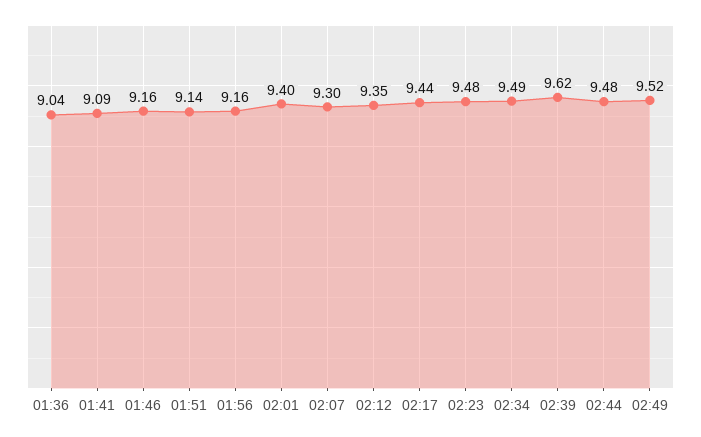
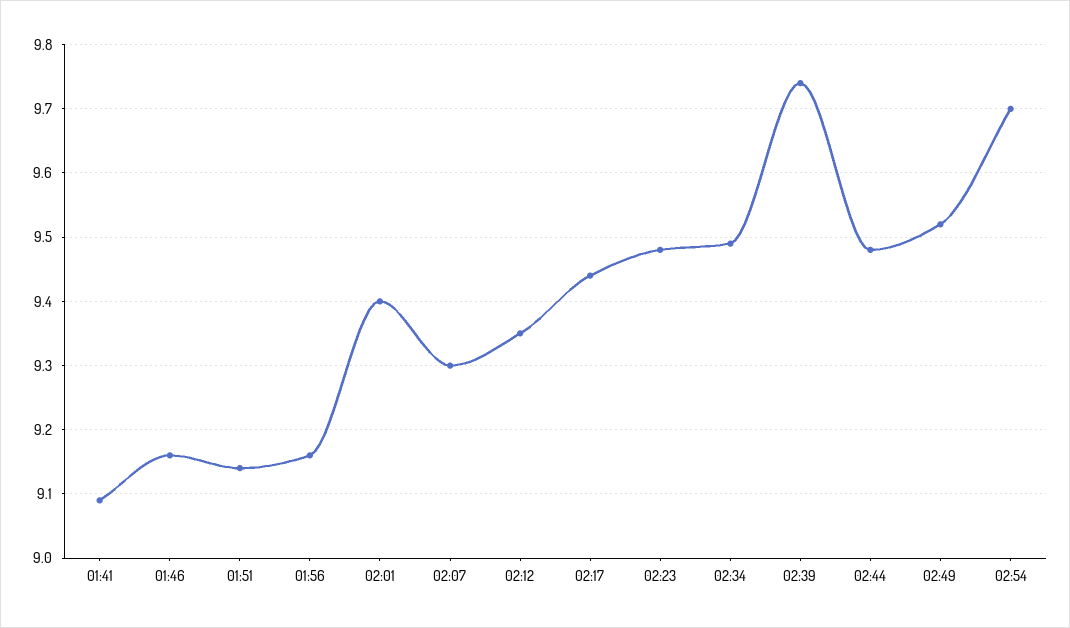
01:36: 9.04 -> none
02:39: 9.62 -> 9.74
02:54: none -> 9.7

